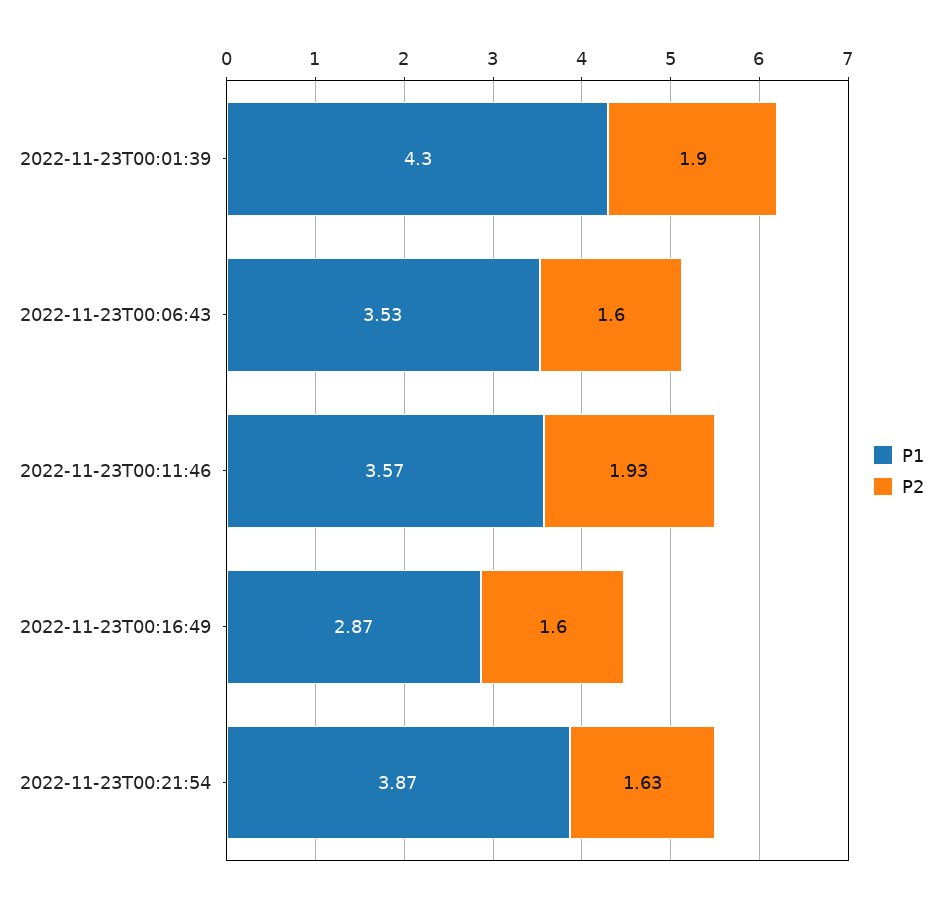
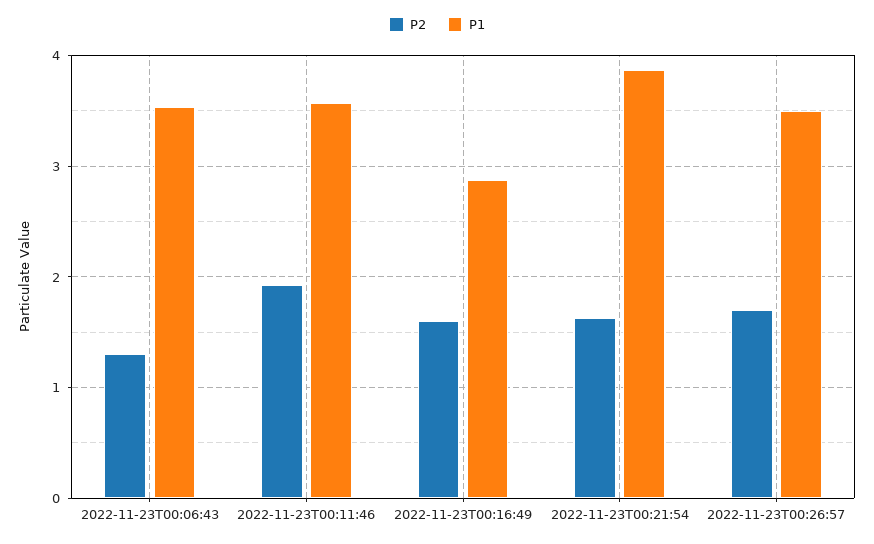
P1, 2022-11-23T00:01:39: 4.3 -> none
P2, 2022-11-23T00:01:39: 1.9 -> none
P2, 2022-11-23T00:06:43: 1.6 -> 1.3
P2, 2022-11-23T00:26:57: none -> 1.7
P1, 2022-11-23T00:26:57: none -> 3.5

